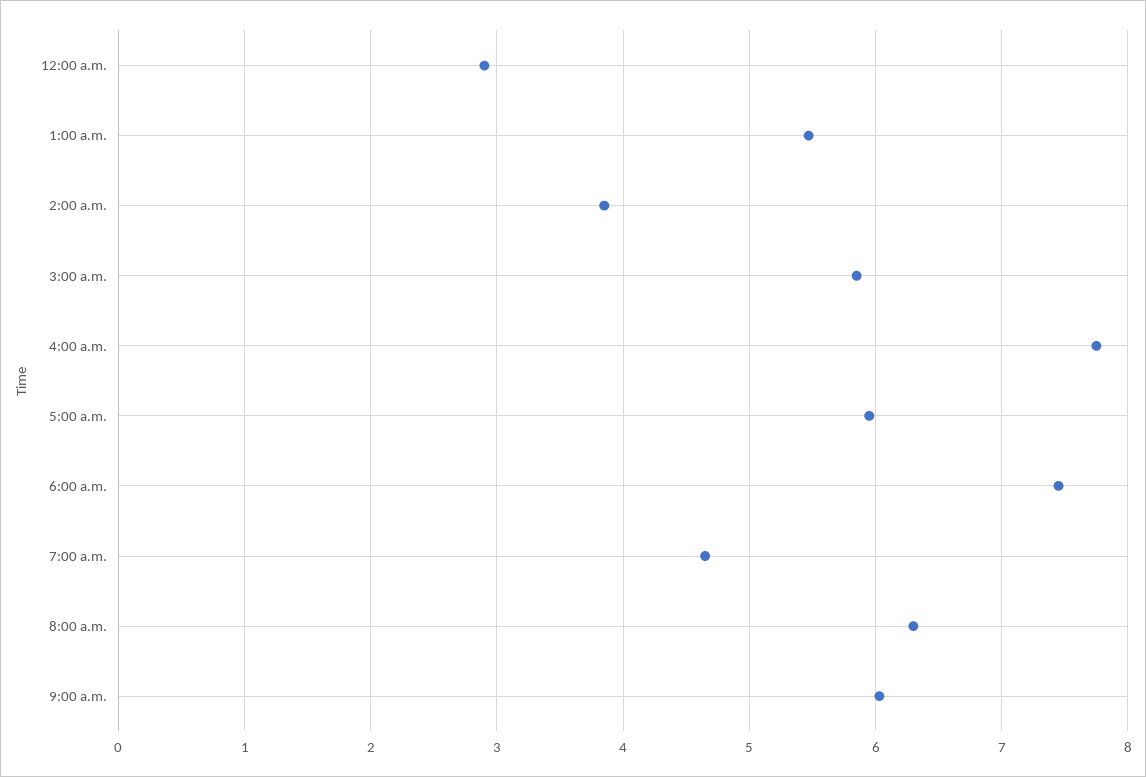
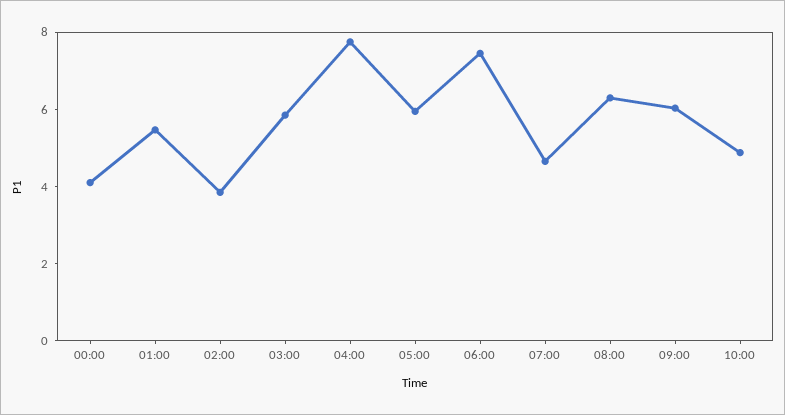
12:00 a.m.: 2.9 -> 4
10:00: none -> 5

